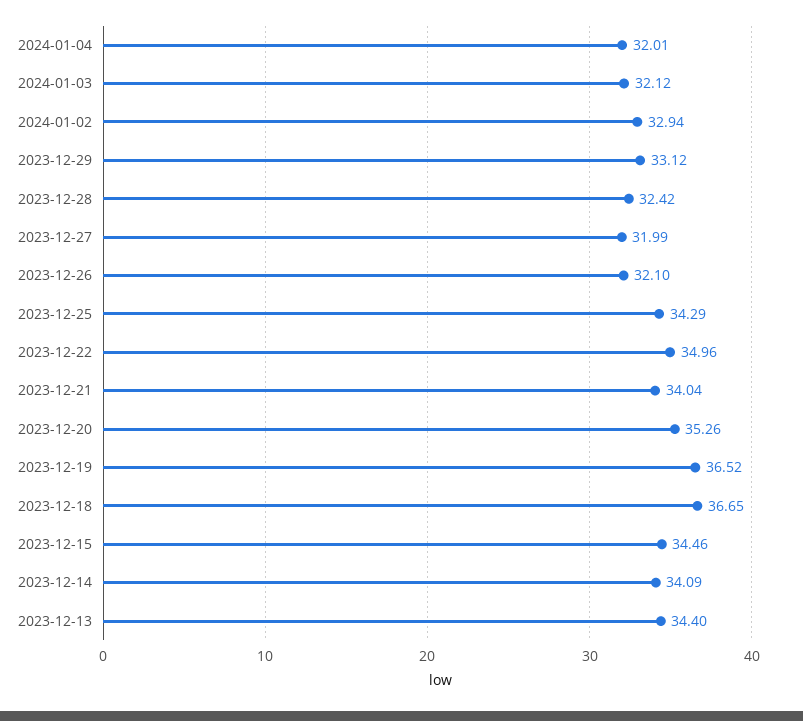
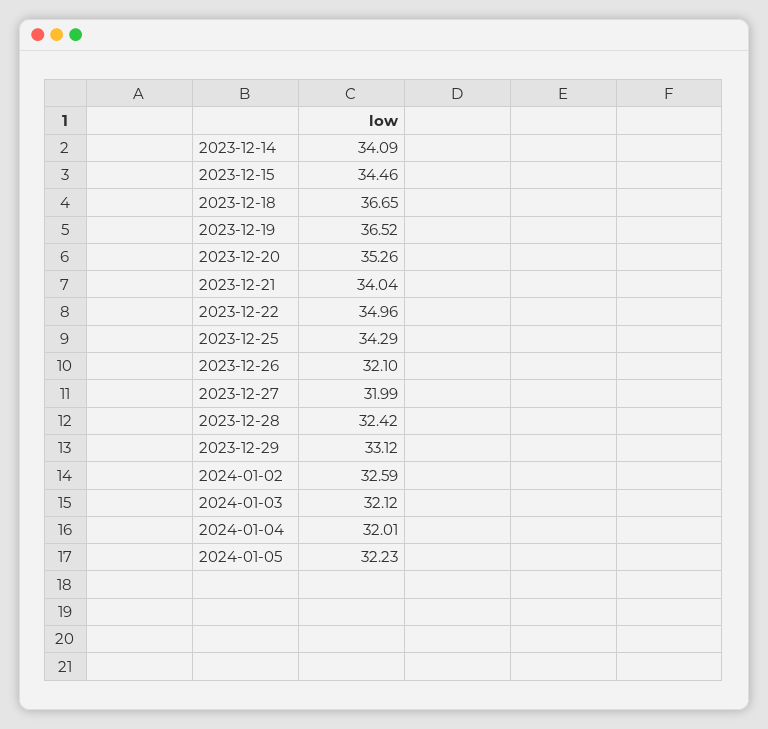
2024-01-02: 32.94 -> 32.59
2023-12-13: 34.4 -> none
2024-01-05: none -> 32.23

